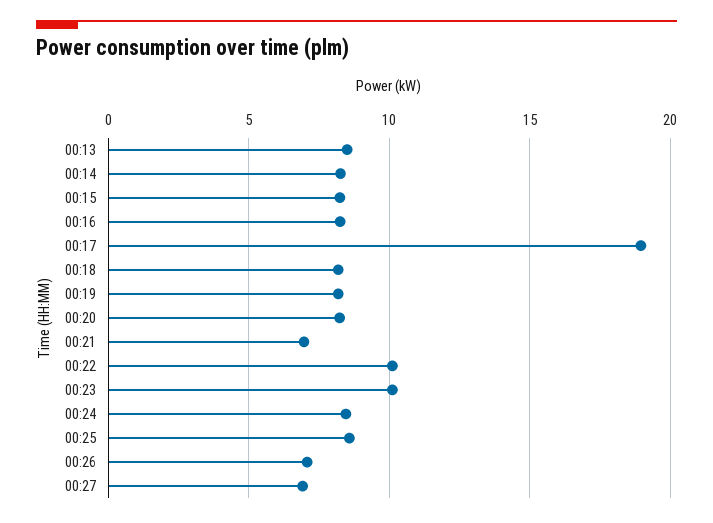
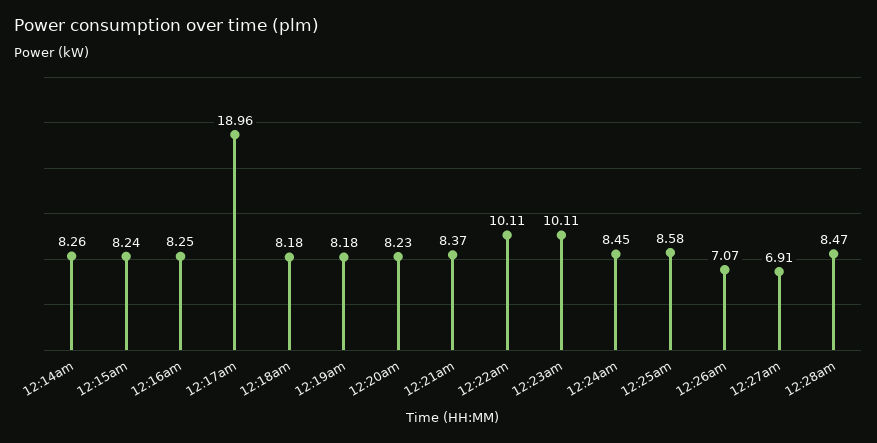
00:13: 8.5 -> none
00:21: 7 -> 8.37
12:28am: none -> 8.47

